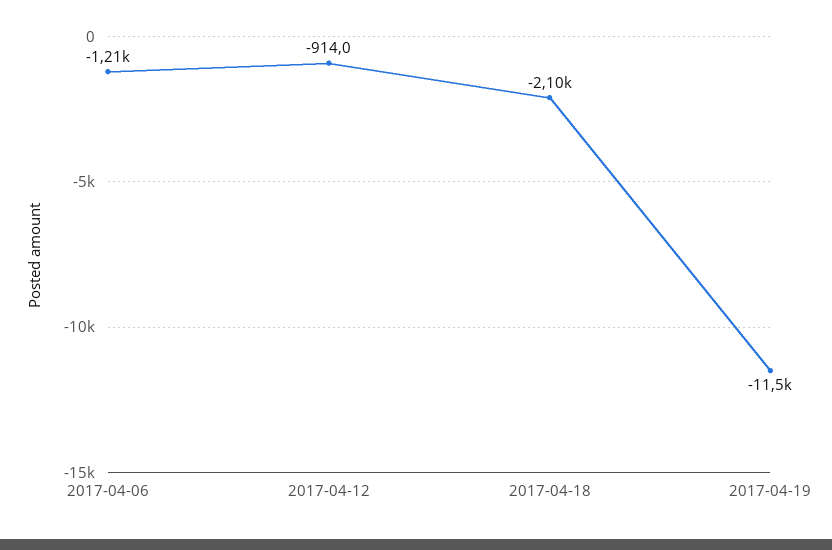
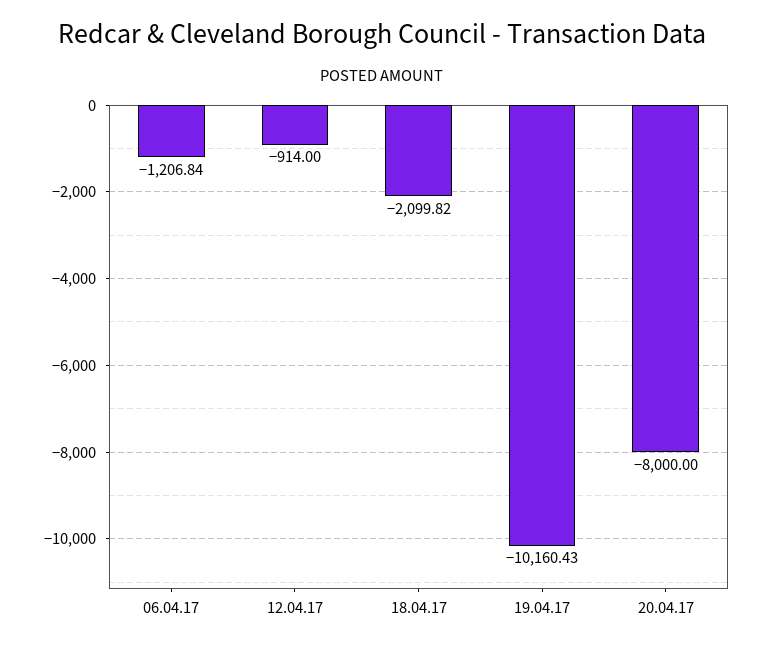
2017-04-19: -11500 -> -10160.43
20.04.17: none -> -8000

